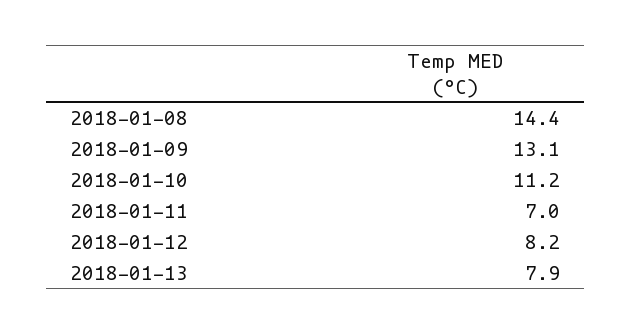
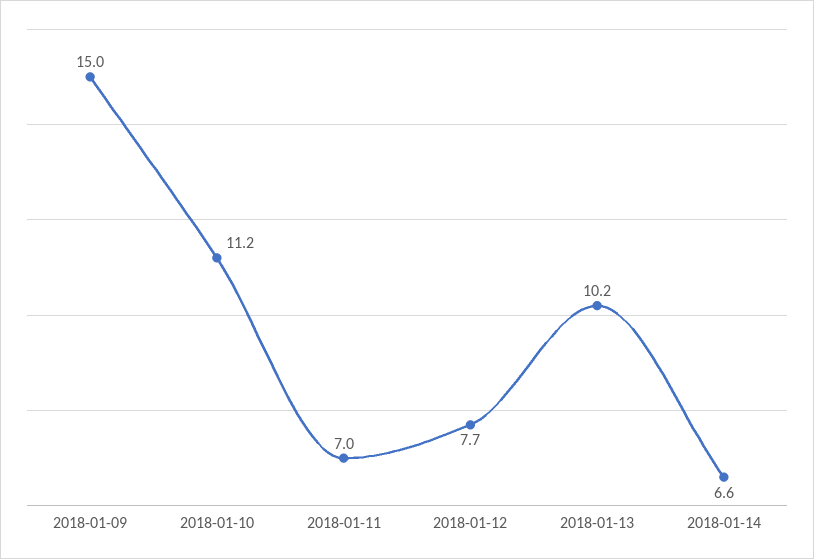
2018-01-08: 14.4 -> none
2018-01-09: 13.1 -> 15
2018-01-12: 8.2 -> 7.7
2018-01-13: 7.9 -> 10.2
2018-01-14: none -> 6.6

